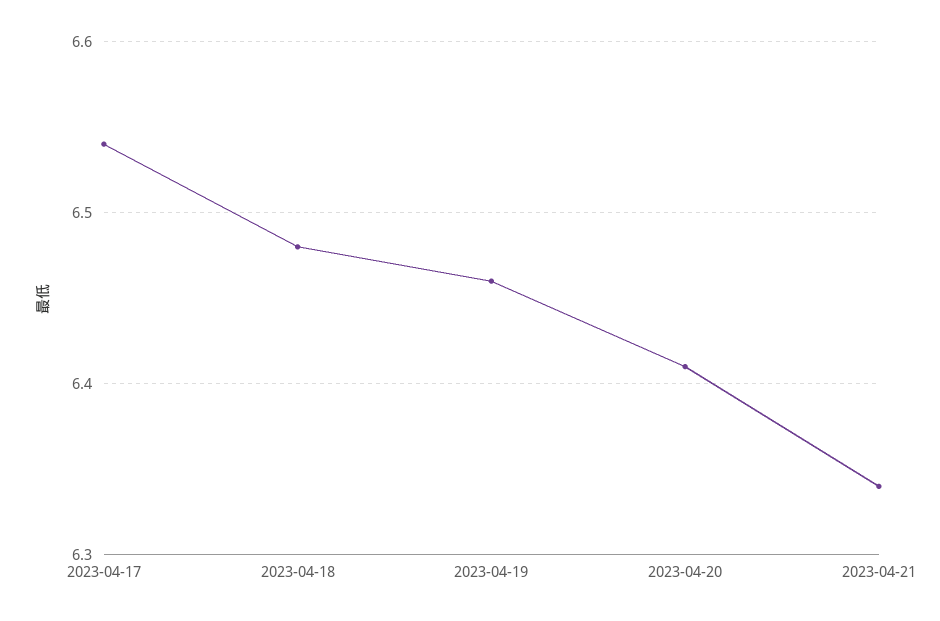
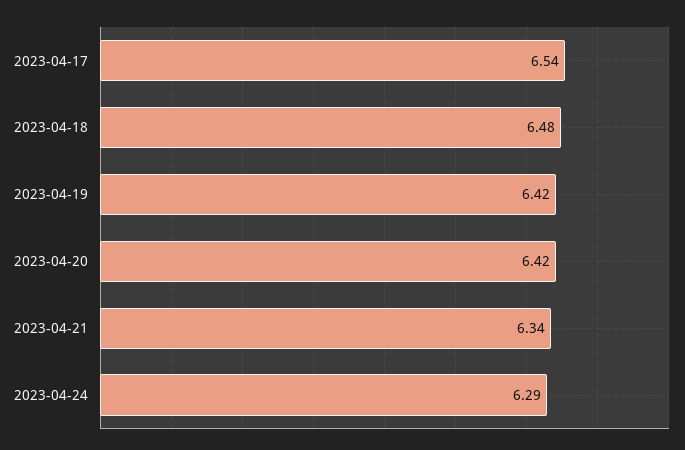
2023-04-19: 6.46 -> 6.42
2023-04-20: 6.41 -> 6.42
2023-04-24: none -> 6.29

